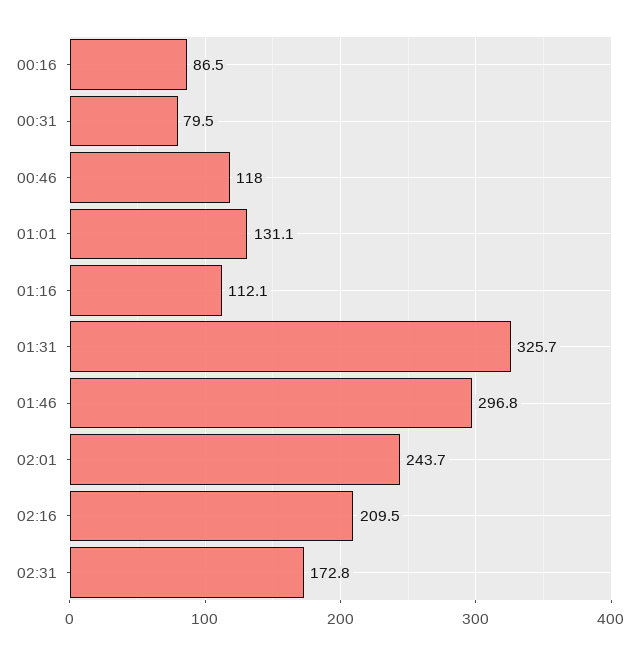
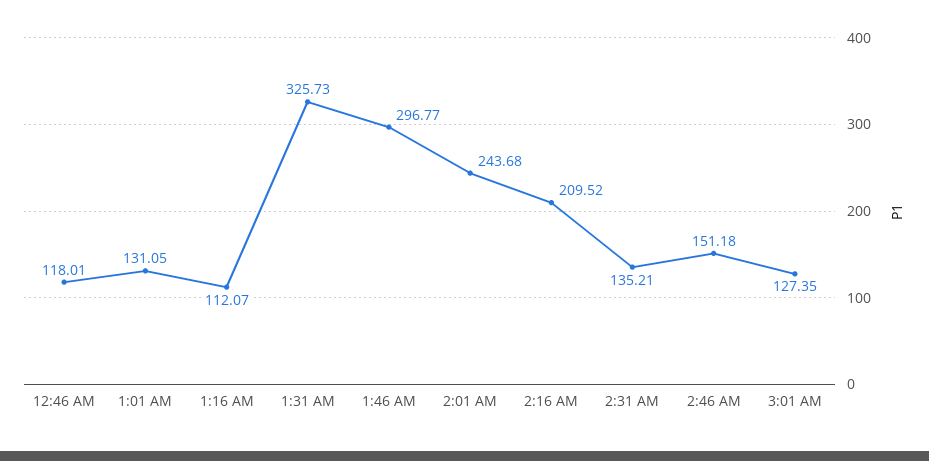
00:16: 86.5 -> none
00:31: 79.5 -> none
02:31: 172.8 -> 135.21
2:46 AM: none -> 151.18
3:01 AM: none -> 127.35

